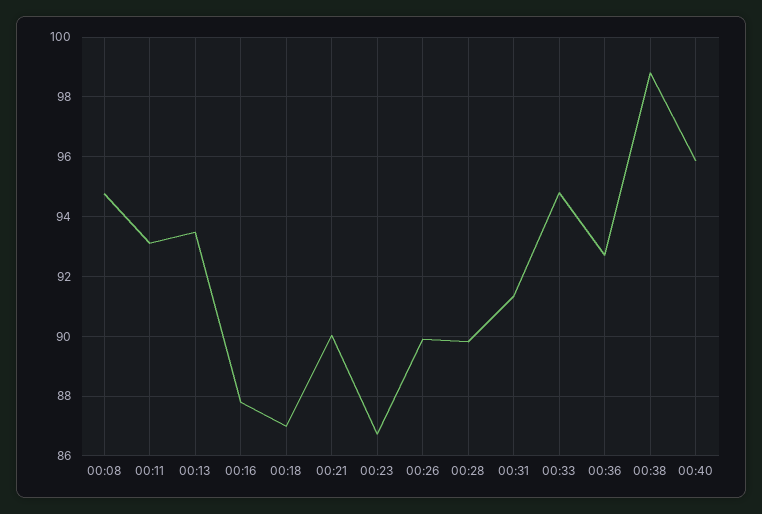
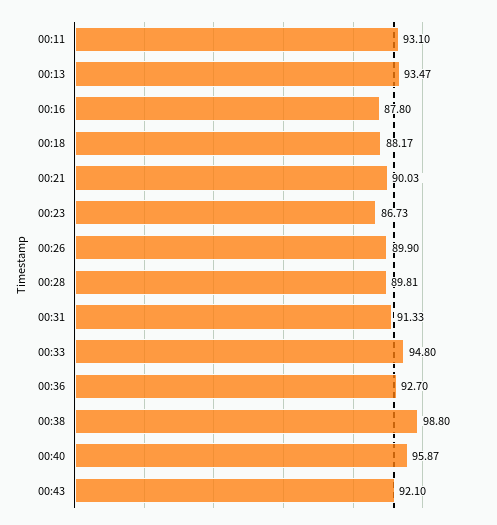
00:08: 94.75 -> none
00:18: 87 -> 88.17
00:43: none -> 92.1

